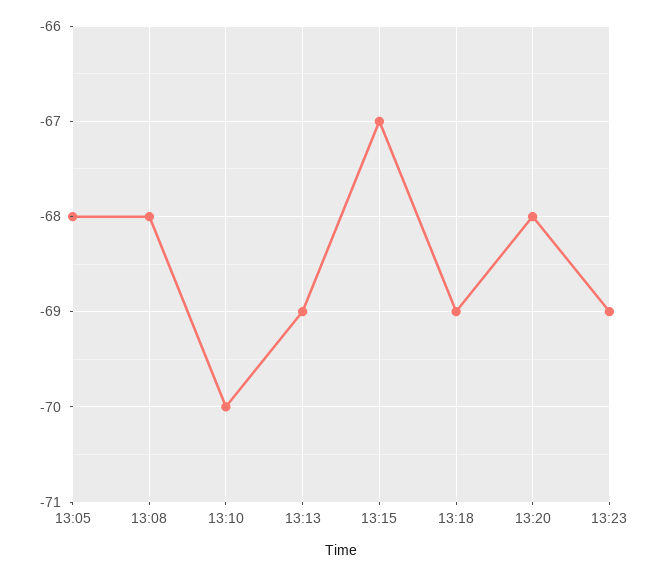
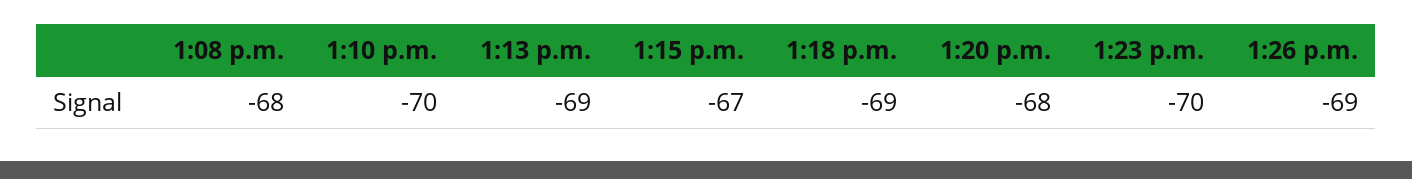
13:05: -68 -> none
13:23: -69 -> -70
1:26 p.m.: none -> -69

